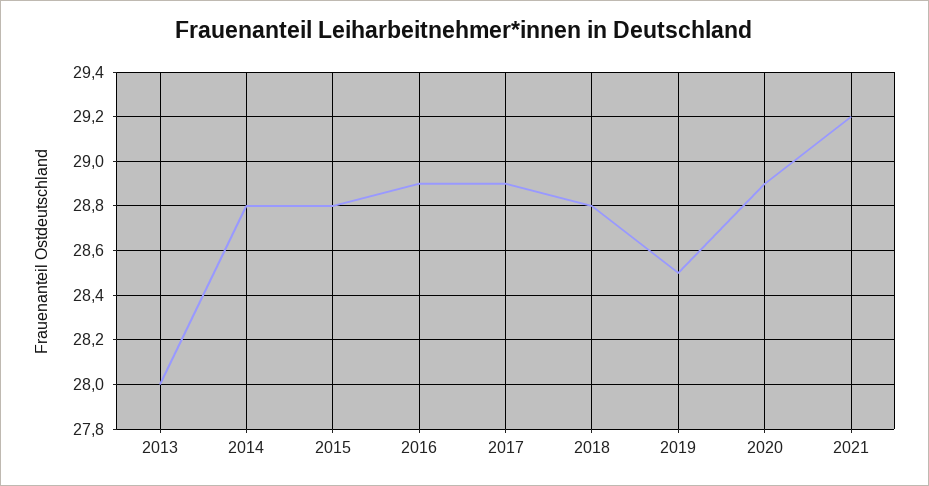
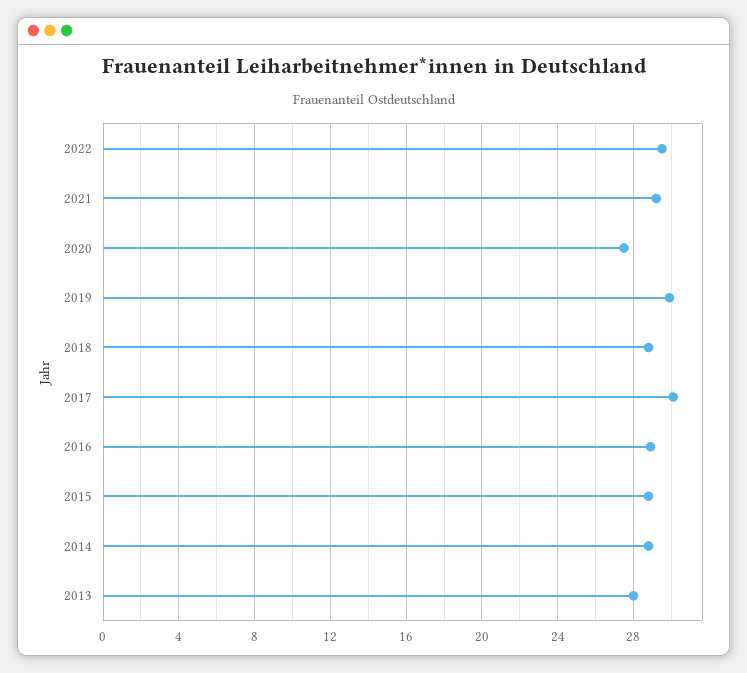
2017: 28.9 -> 30
2019: 28.5 -> 30
2020: 28.9 -> 27.5
2022: none -> 29.5

